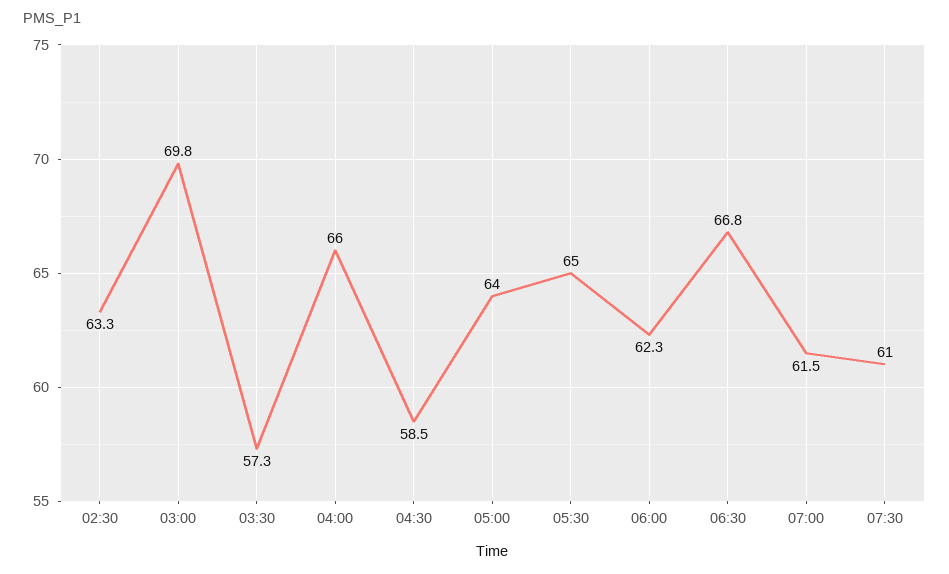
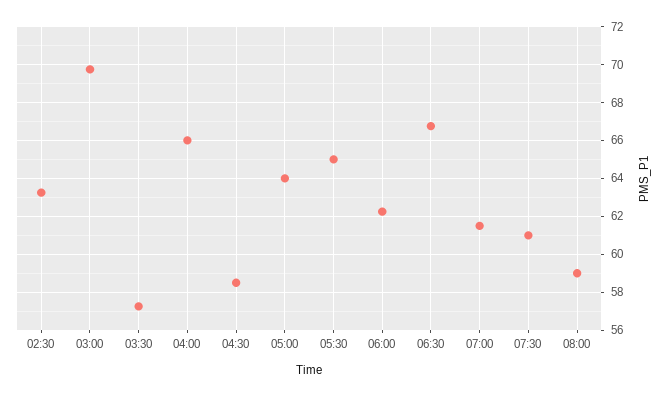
08:00: none -> 59

